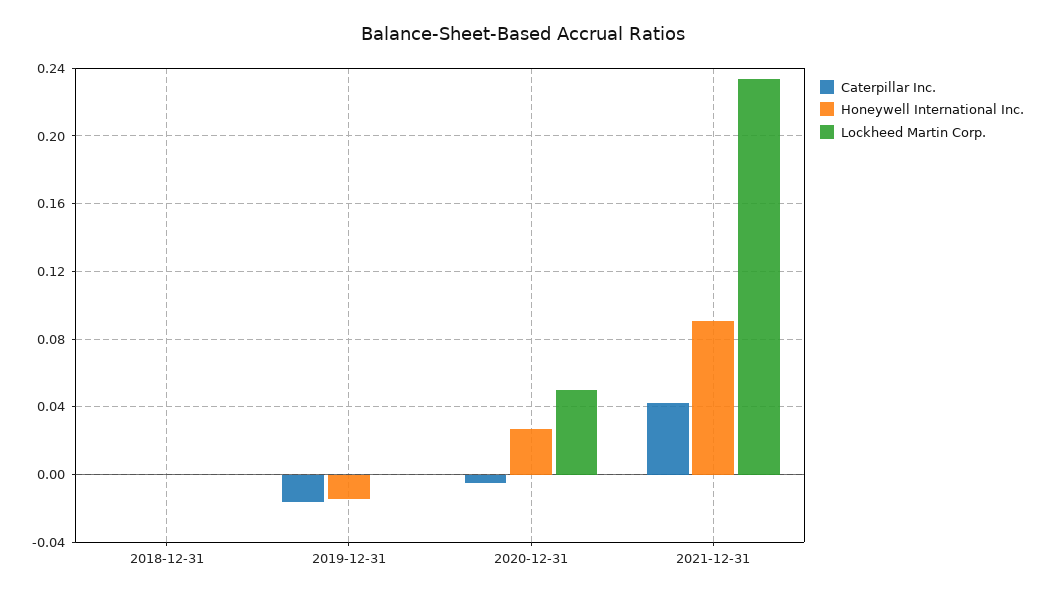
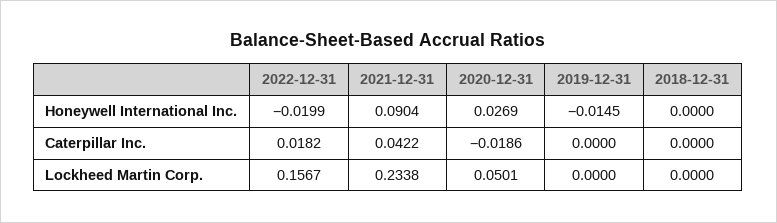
Caterpillar Inc., 2019-12-31: -0.015 -> 0
Caterpillar Inc., 2020-12-31: -0.005 -> -0.0186
Honeywell International Inc., 2022-12-31: none -> -0.0199
Caterpillar Inc., 2022-12-31: none -> 0.0182
Lockheed Martin Corp., 2022-12-31: none -> 0.1567

